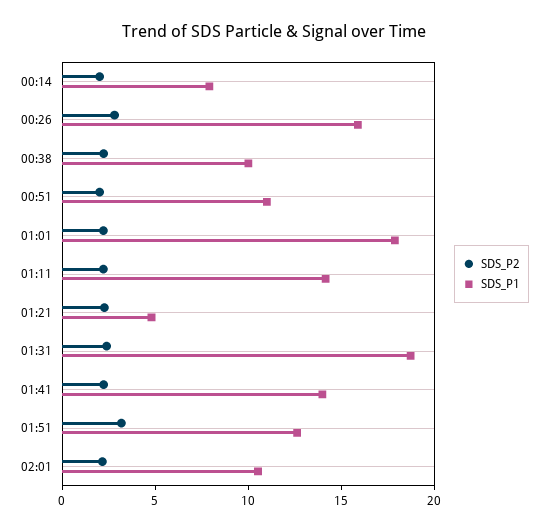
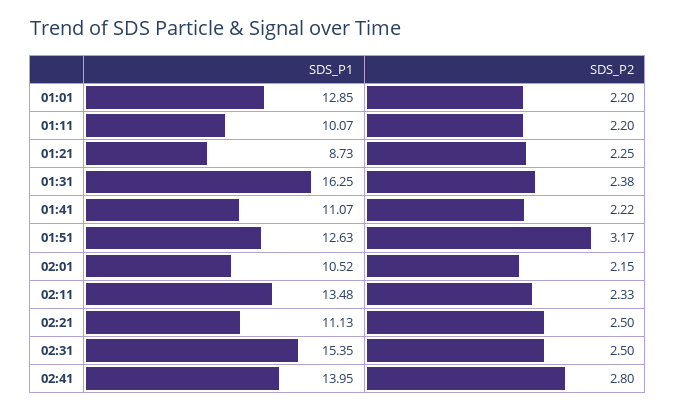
SDS_P2, 00:14: 2 -> none
SDS_P1, 00:14: 8 -> none
SDS_P2, 00:26: 3 -> none
SDS_P1, 00:26: 16 -> none
SDS_P2, 00:38: 2 -> none
SDS_P1, 00:38: 10 -> none
SDS_P2, 00:51: 2 -> none
SDS_P1, 00:51: 11 -> none
SDS_P1, 01:01: 18 -> 12.85
SDS_P1, 01:11: 14 -> 10.07
SDS_P1, 01:21: 5 -> 8.73
SDS_P1, 01:31: 19 -> 16.25
SDS_P1, 01:41: 14 -> 11.07
SDS_P1, 02:11: none -> 13.48
SDS_P2, 02:11: none -> 2.33
SDS_P1, 02:21: none -> 11.13
SDS_P2, 02:21: none -> 2.5
SDS_P1, 02:31: none -> 15.35
SDS_P2, 02:31: none -> 2.5
SDS_P1, 02:41: none -> 13.95
SDS_P2, 02:41: none -> 2.8

